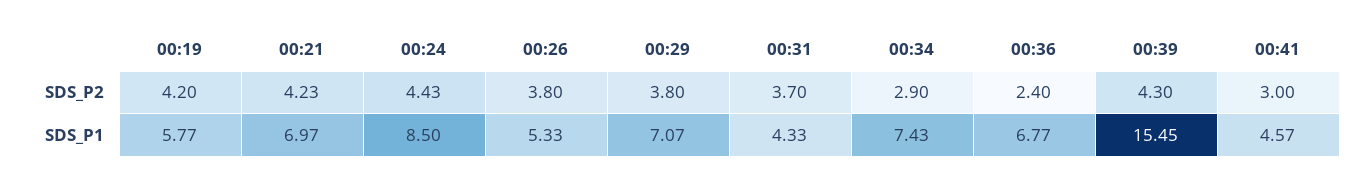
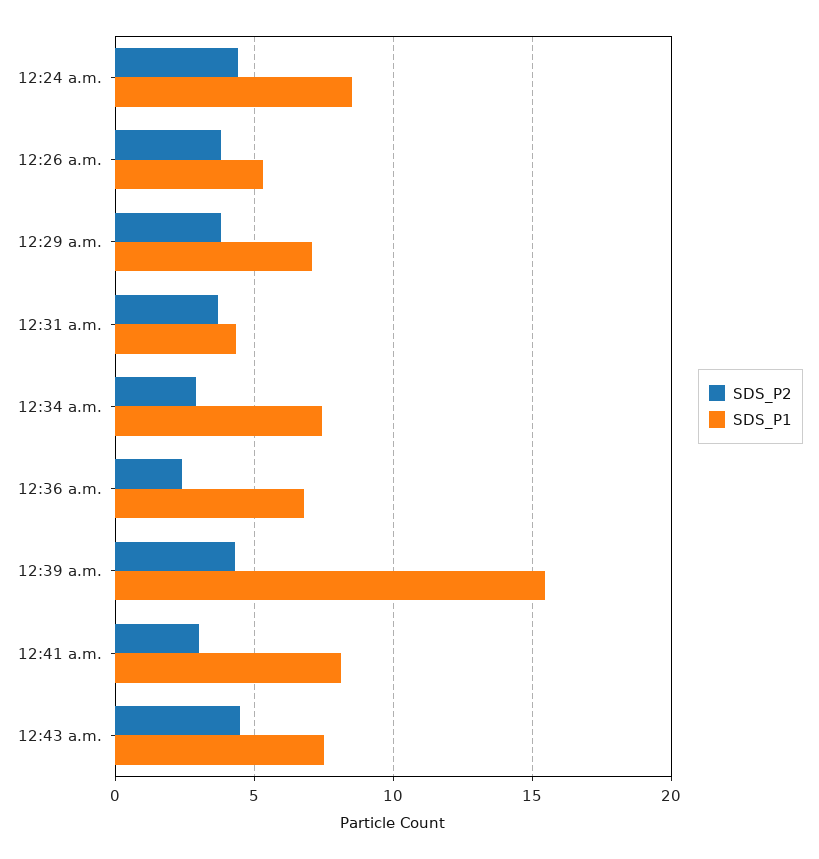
SDS_P2, 00:19: 4.2 -> none
SDS_P2, 00:21: 4.23 -> none
SDS_P1, 00:19: 5.77 -> none
SDS_P1, 00:21: 6.97 -> none
SDS_P1, 00:41: 4.57 -> 8
SDS_P2, 12:43 a.m.: none -> 4.5
SDS_P1, 12:43 a.m.: none -> 7.5

